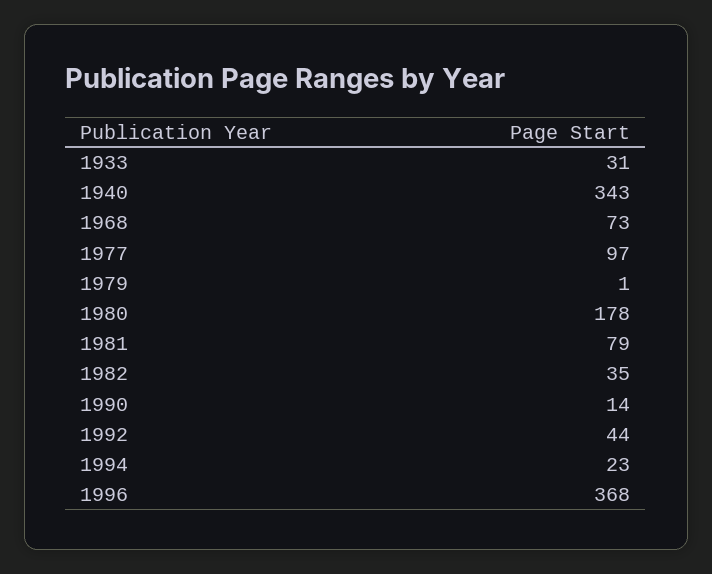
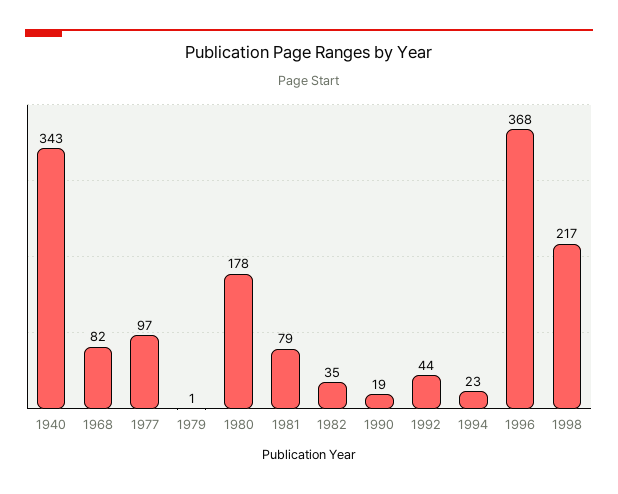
1933: 31 -> none
1968: 73 -> 82
1990: 14 -> 19
1998: none -> 217

